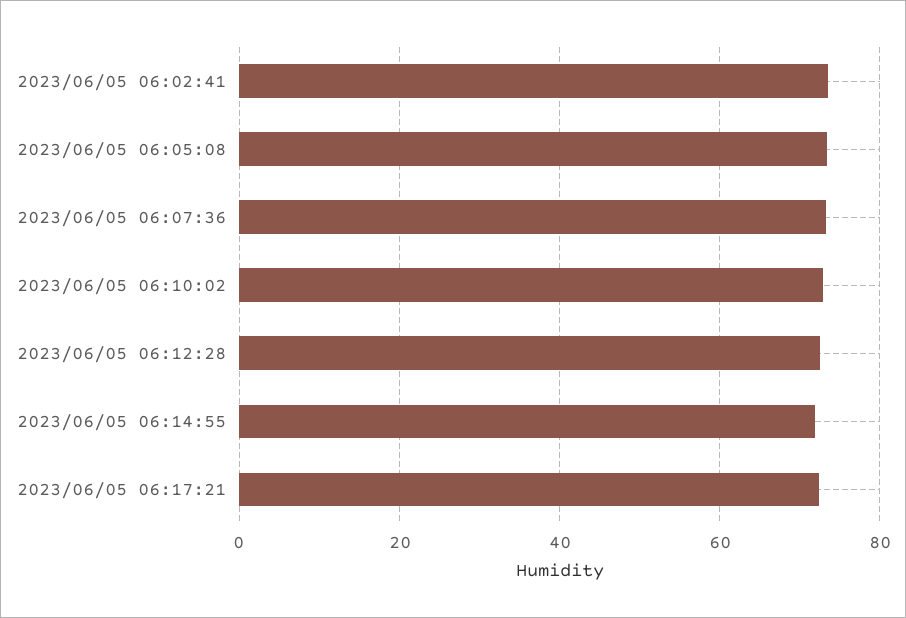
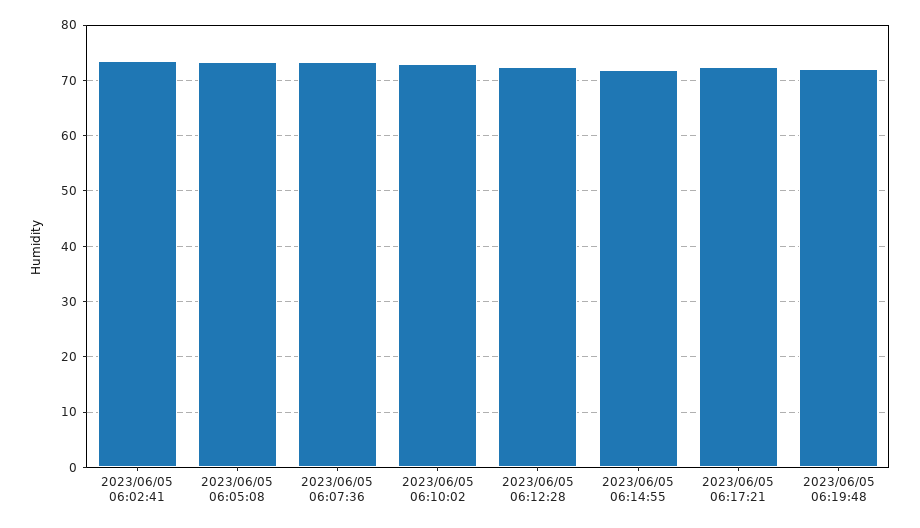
2023/06/05 06:19:48: none -> 72

